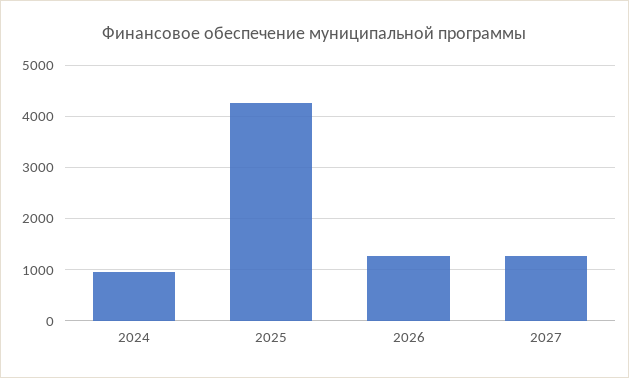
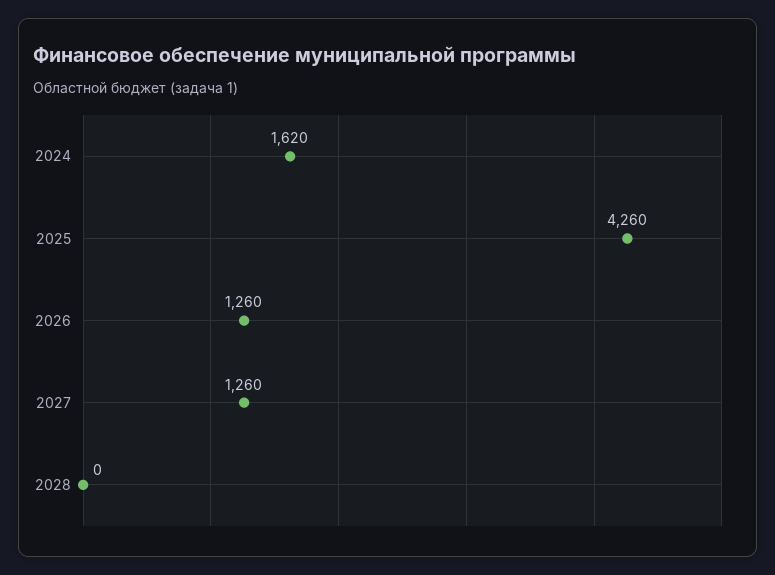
2024: 1000 -> 1620
2028: none -> 0

